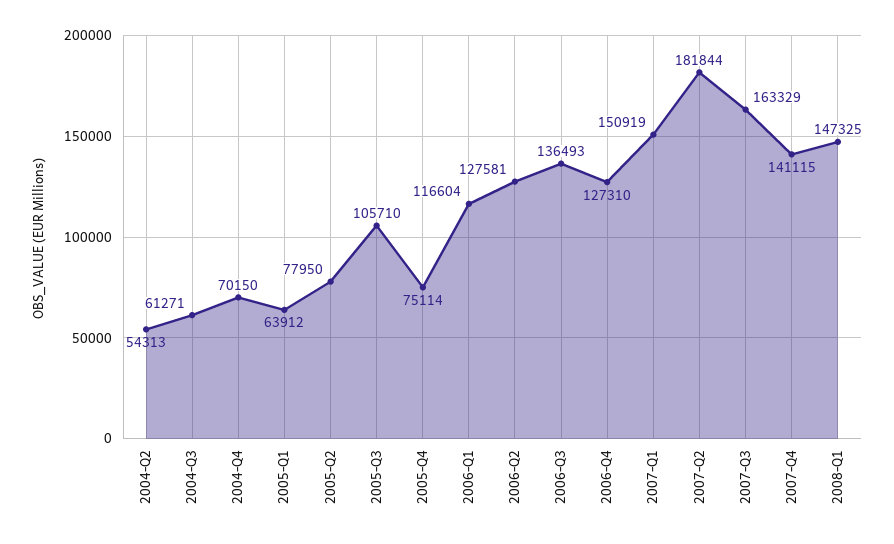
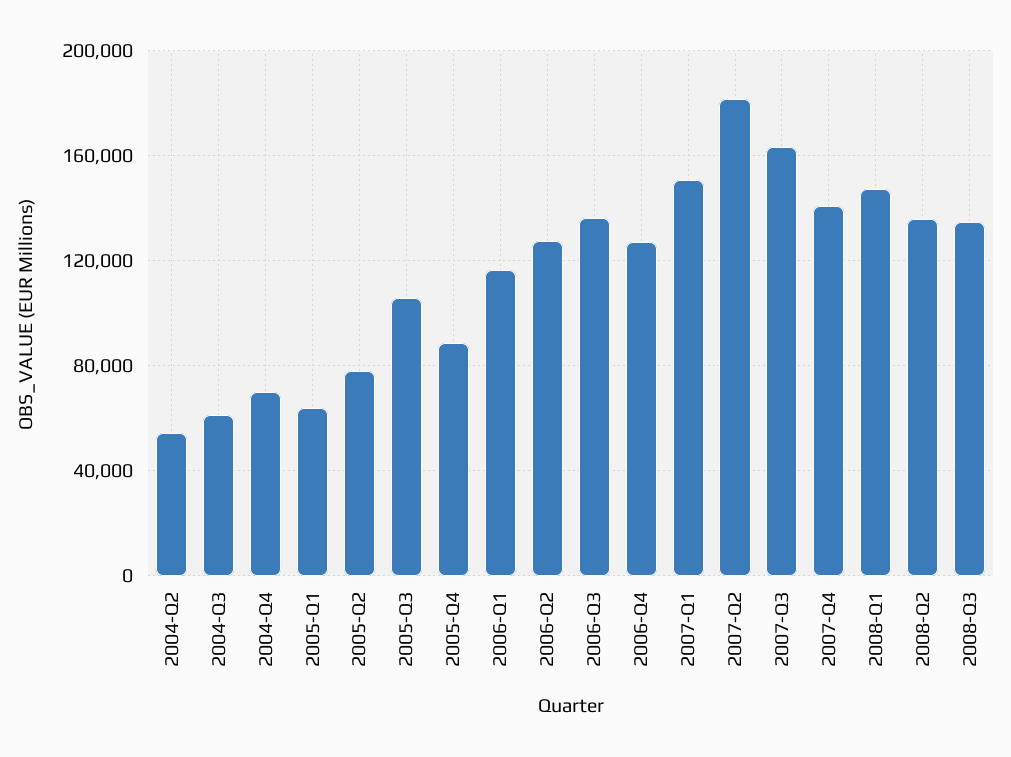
2005-Q4: 75114 -> 90000
2008-Q2: none -> 135000
2008-Q3: none -> 135000

